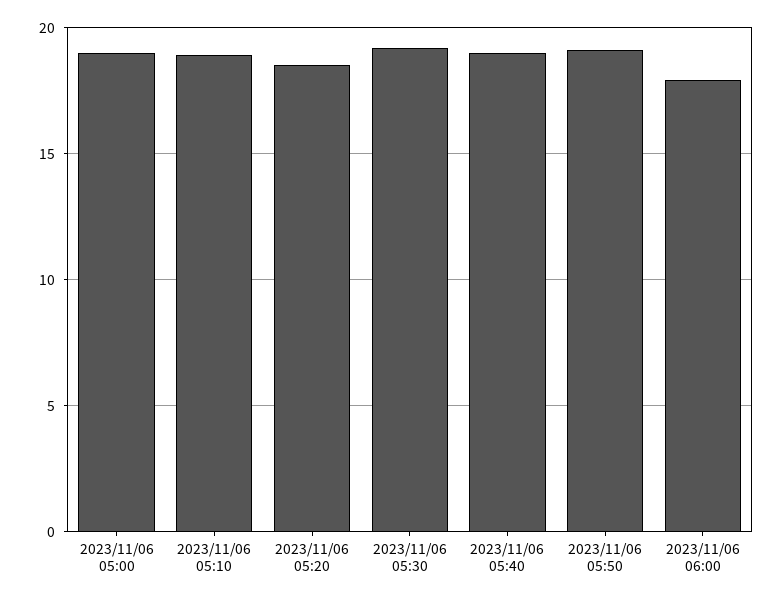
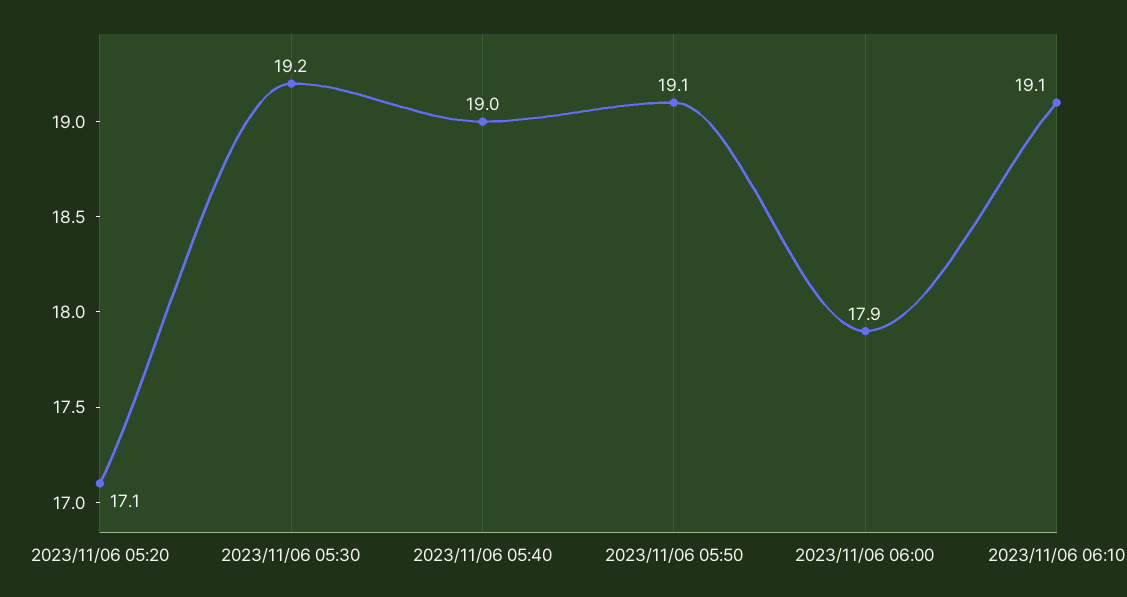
2023/11/06 05:00: 19 -> none
2023/11/06 05:10: 19 -> none
2023/11/06 05:20: 18.5 -> 17.1
2023/11/06 06:10: none -> 19.1

